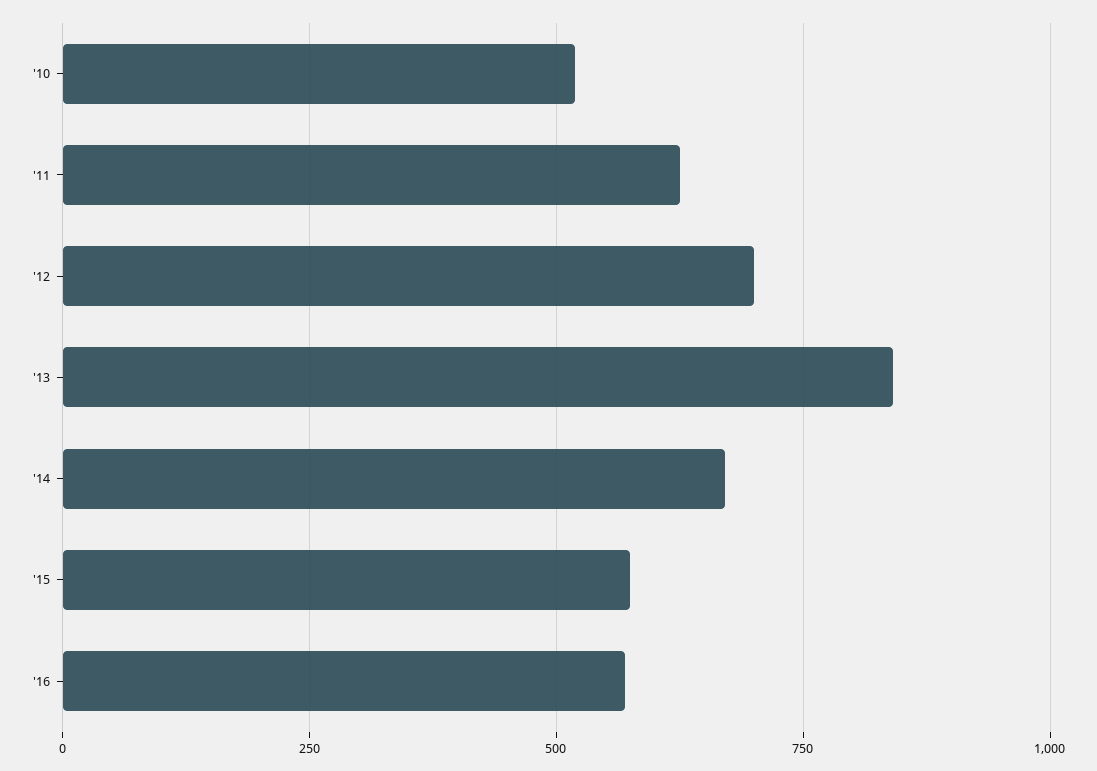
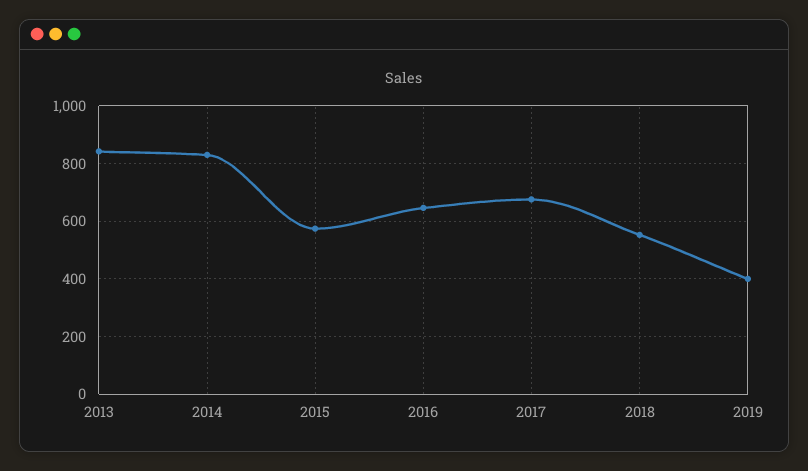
'10: 525 -> none
'11: 625 -> none
'12: 700 -> none
'14: 675 -> 825
'16: 575 -> 650
2017: none -> 675
2018: none -> 550
2019: none -> 400

